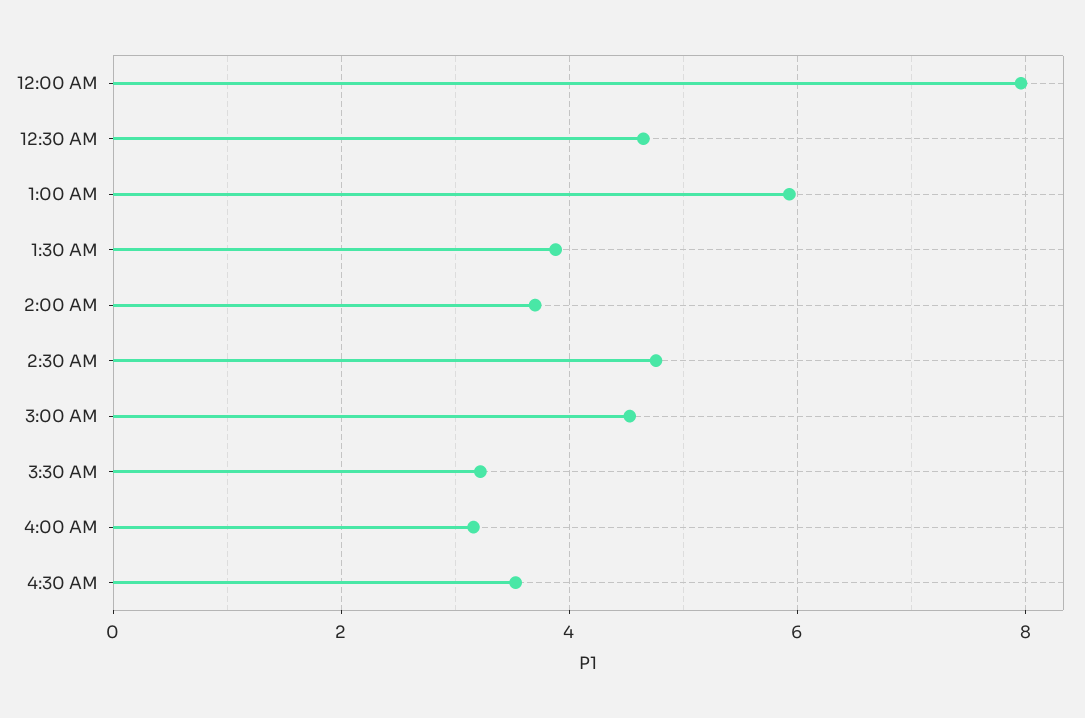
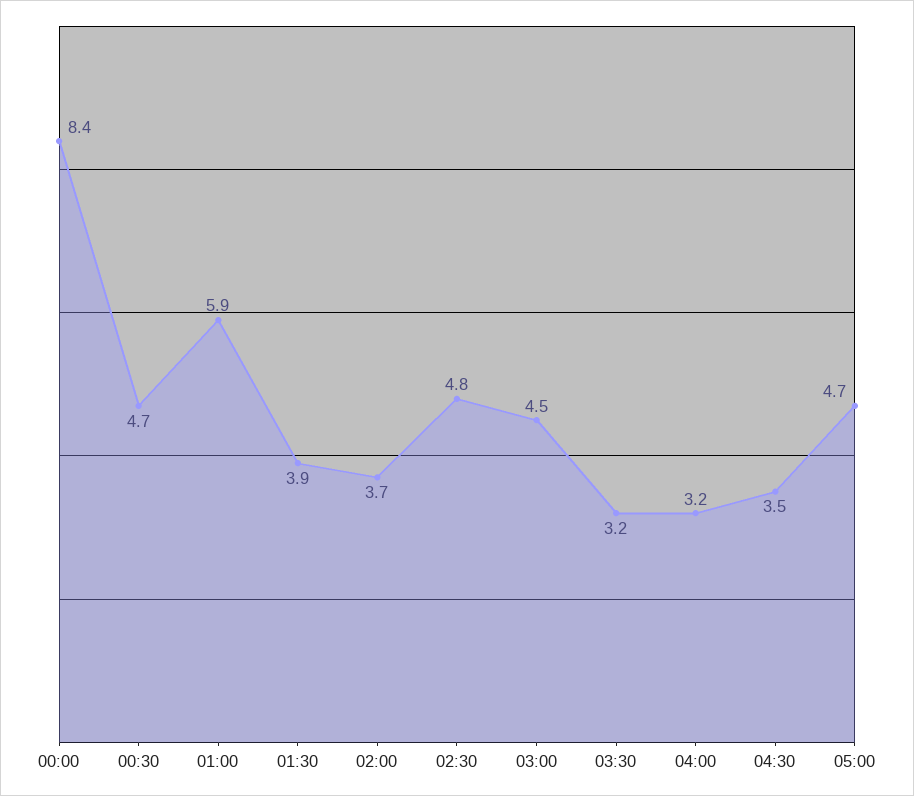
12:00 AM: 8 -> 8.4
05:00: none -> 4.7

